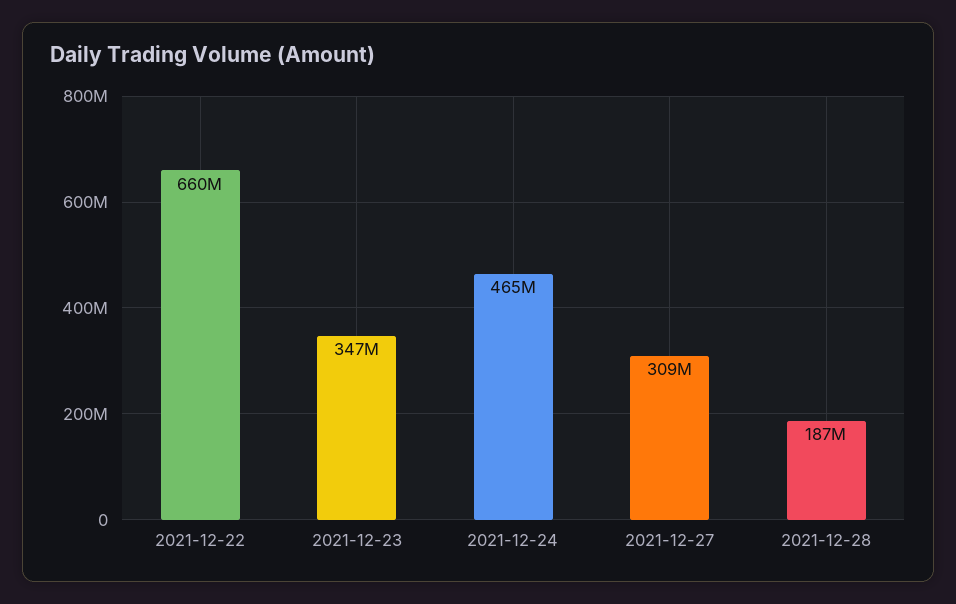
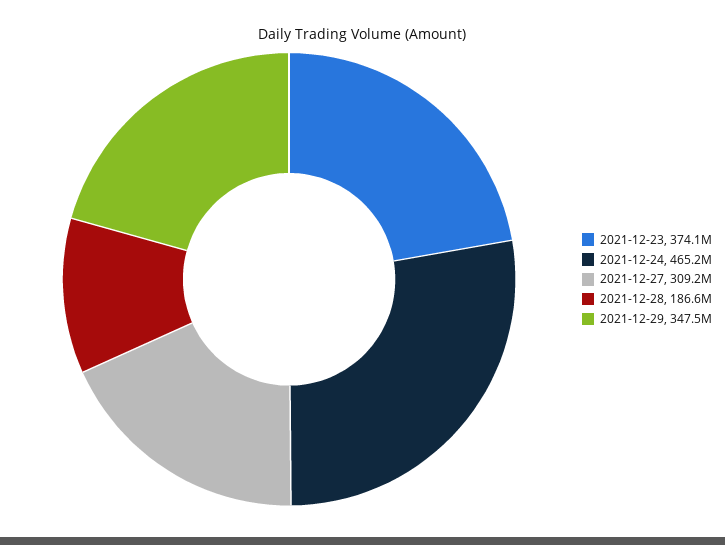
2021-12-22: 660000000 -> none
2021-12-23: 347000000 -> 374100000
2021-12-29: none -> 347500000

